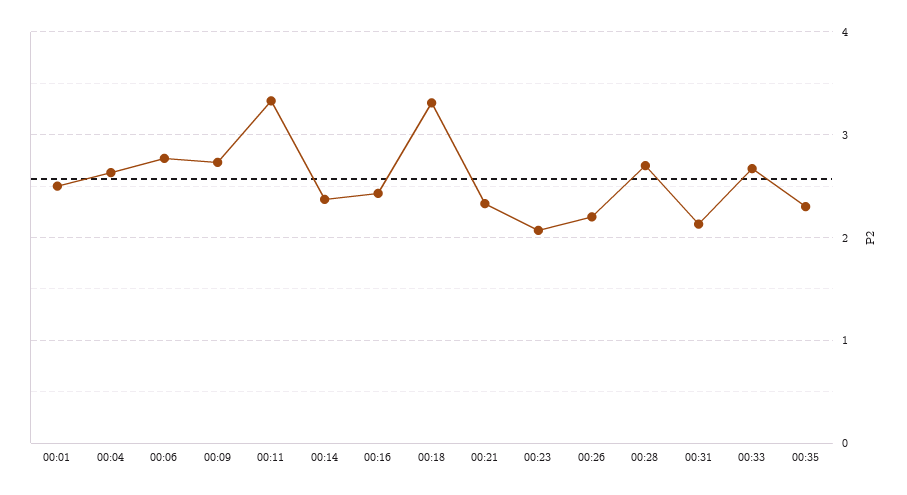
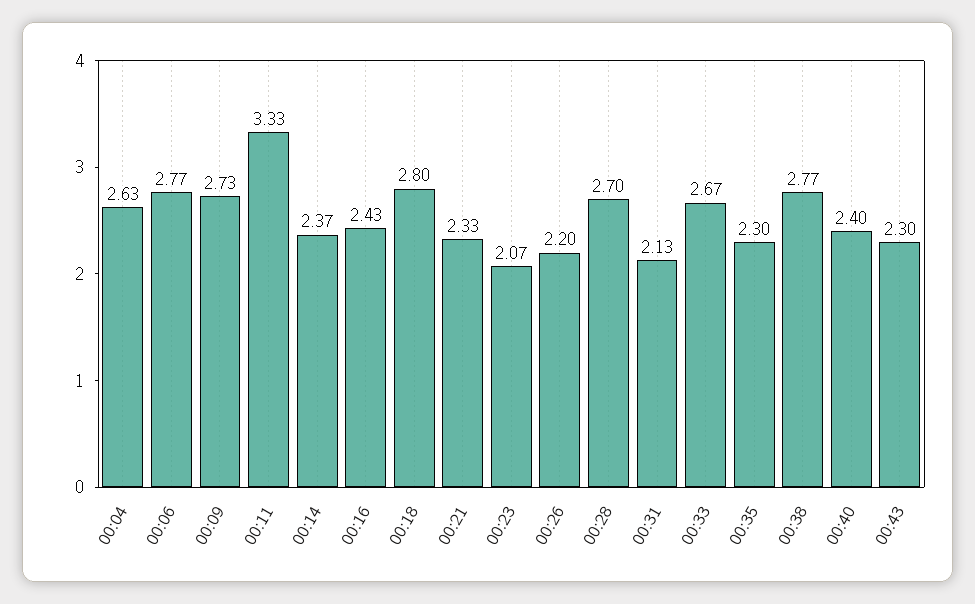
00:01: 2.5 -> none
00:18: 3.3 -> 2.8
00:38: none -> 2.77
00:40: none -> 2.4
00:43: none -> 2.3

